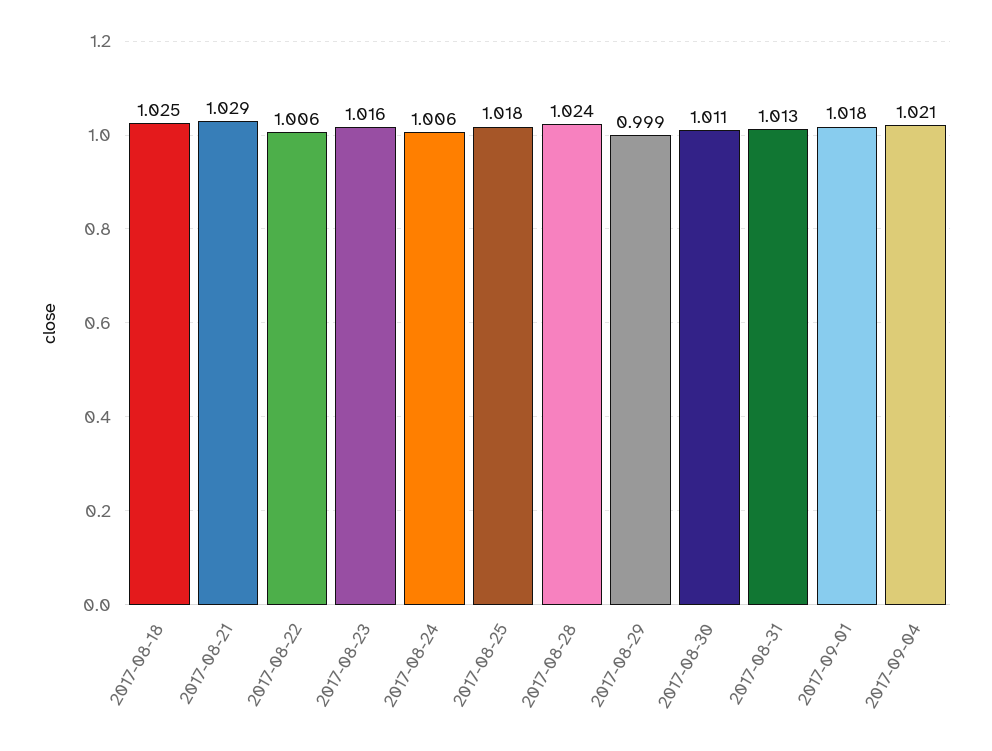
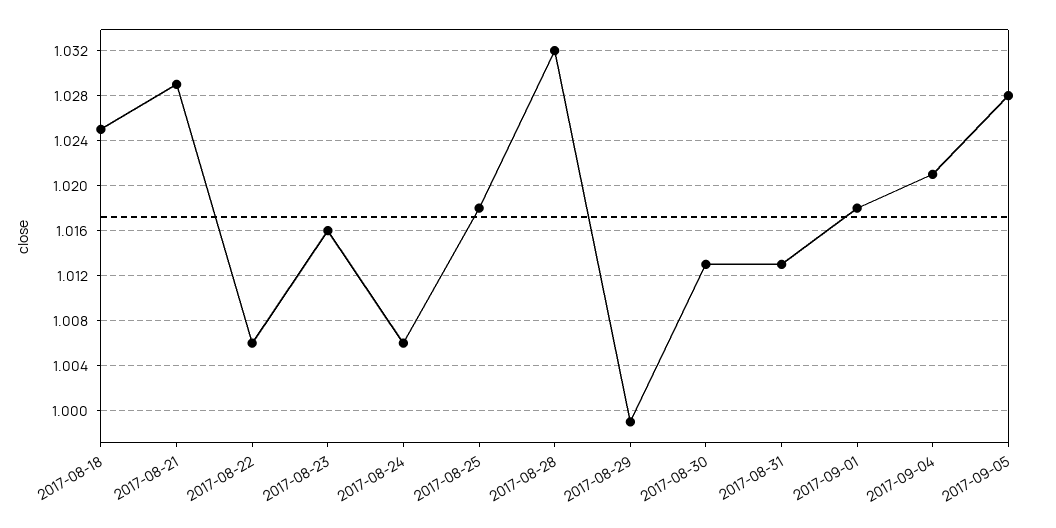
2017-08-28: 1.024 -> 1.032
2017-08-30: 1.011 -> 1.013
2017-09-05: none -> 1.028

